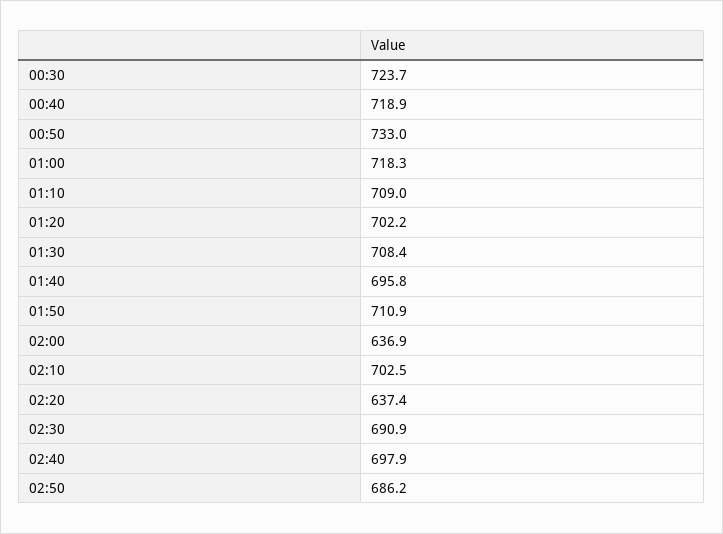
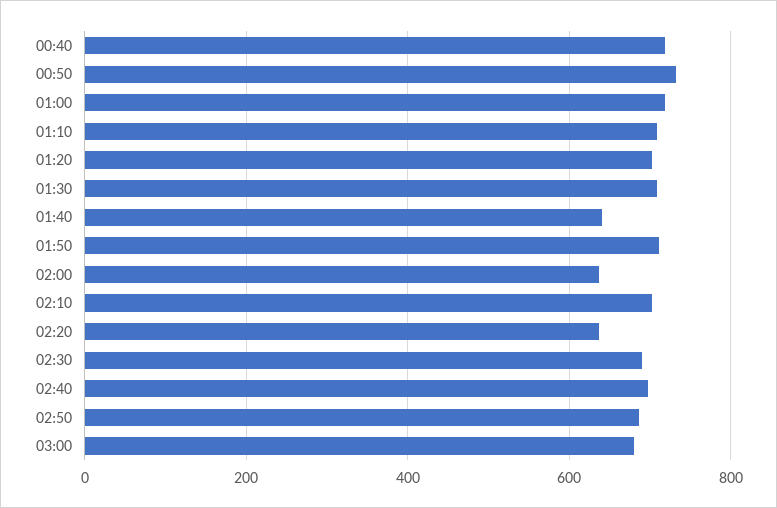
00:30: 723.7 -> none
01:40: 695.8 -> 640
03:00: none -> 680

